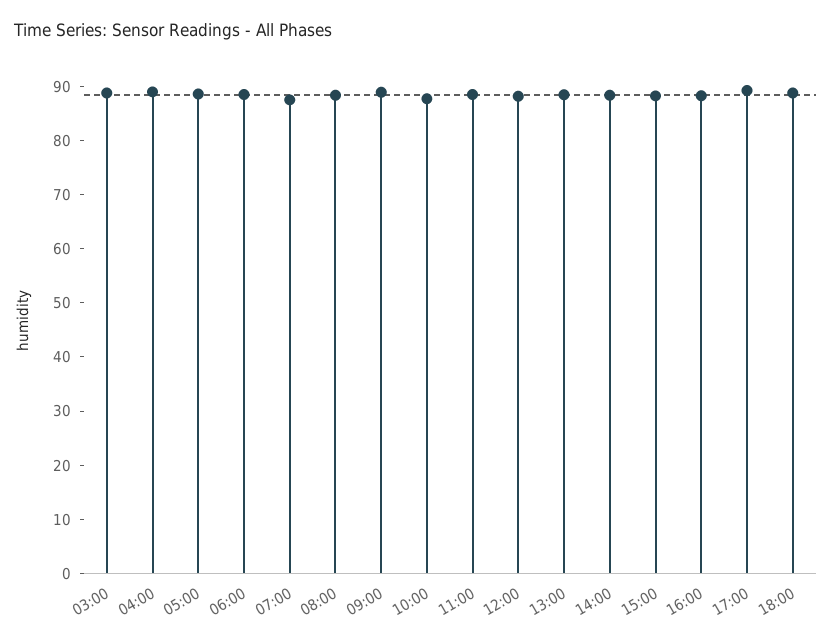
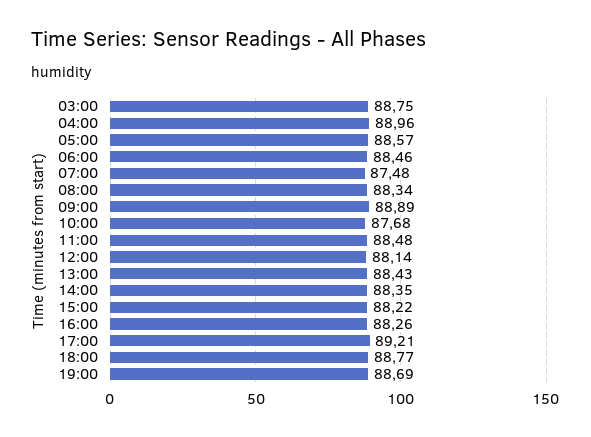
19:00: none -> 88.69

